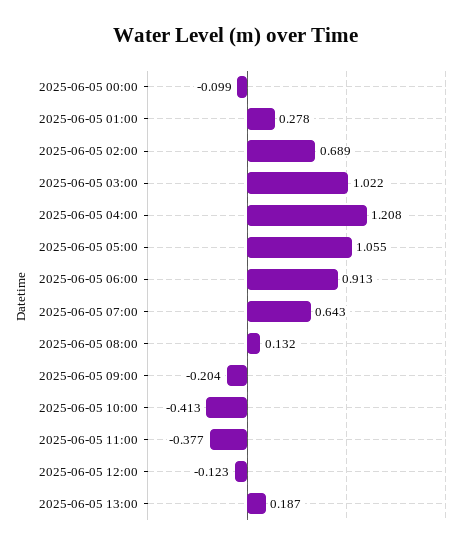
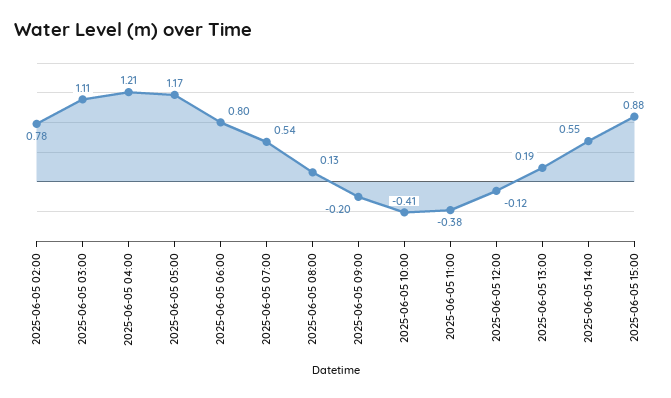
2025-06-05 00:00: -0.099 -> none
2025-06-05 01:00: 0.278 -> none
2025-06-05 02:00: 0.689 -> 0.78
2025-06-05 03:00: 1.022 -> 1.11
2025-06-05 05:00: 1.055 -> 1.17
2025-06-05 06:00: 0.913 -> 0.8
2025-06-05 07:00: 0.643 -> 0.54
2025-06-05 14:00: none -> 0.55
2025-06-05 15:00: none -> 0.88

